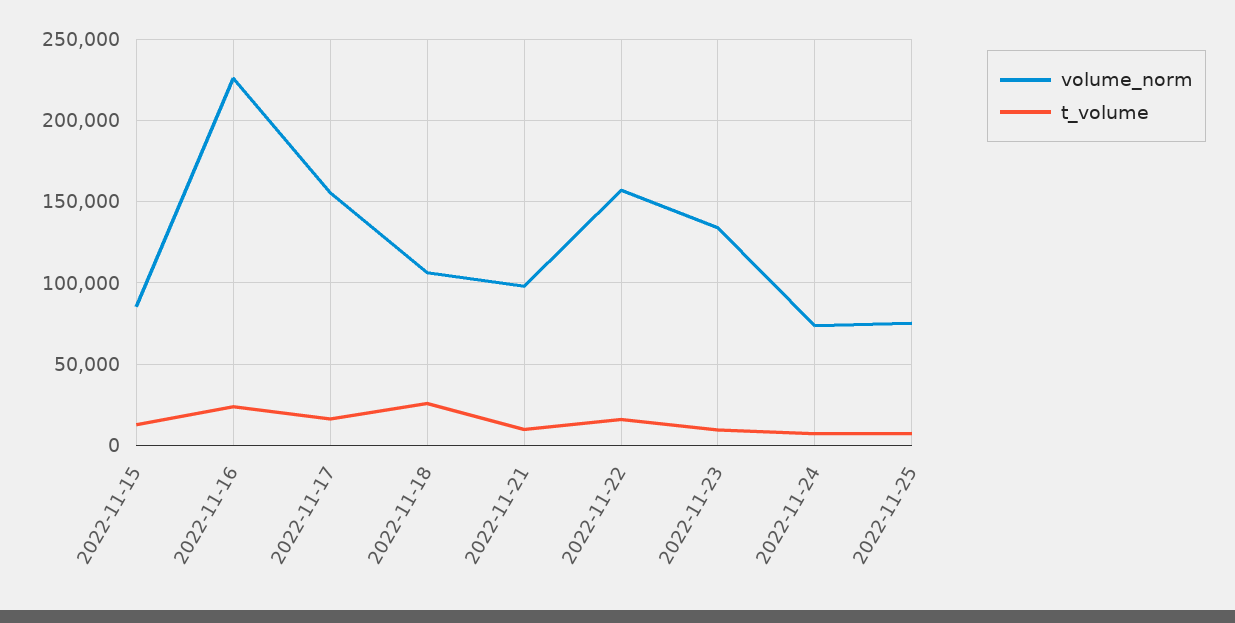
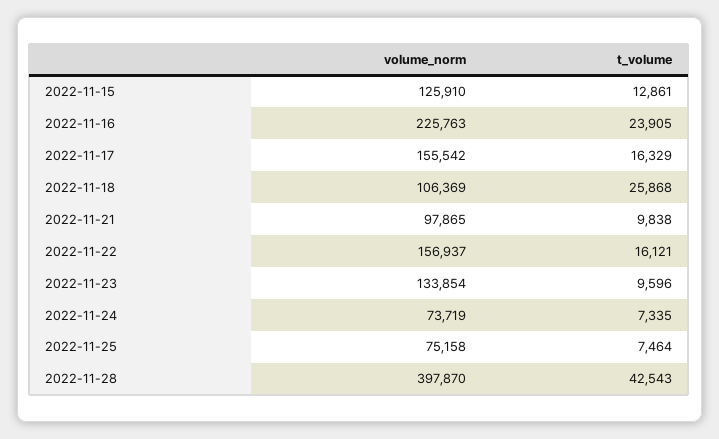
volume_norm, 2022-11-15: 85000 -> 125910
volume_norm, 2022-11-28: none -> 397870
t_volume, 2022-11-28: none -> 42543

